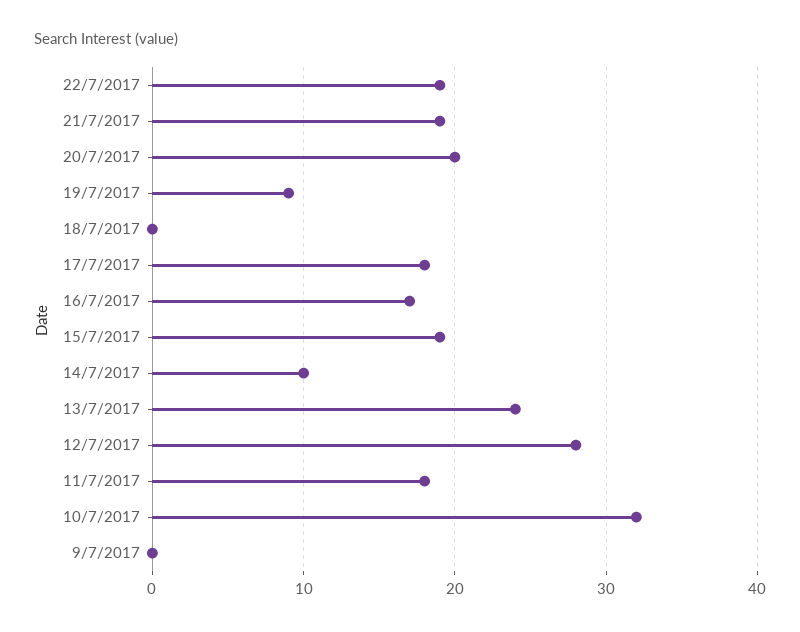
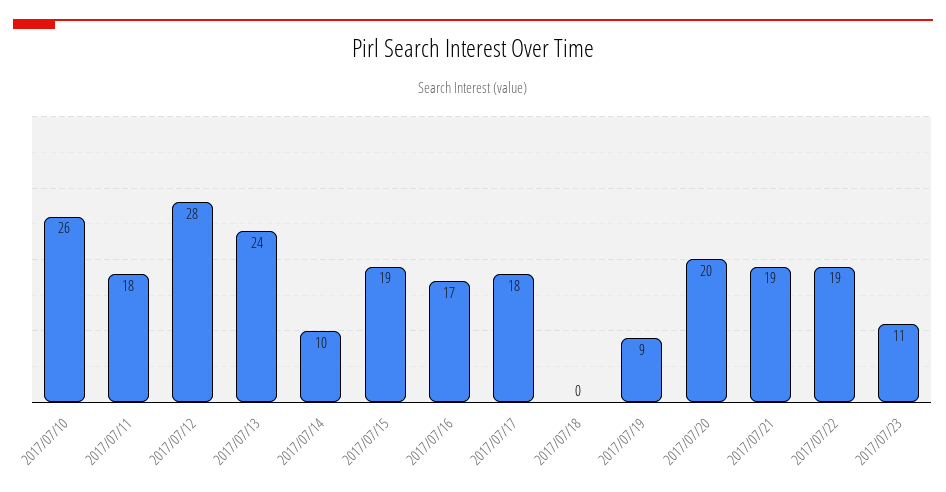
10/7/2017: 32 -> 26
9/7/2017: 0 -> none
2017/07/23: none -> 11

